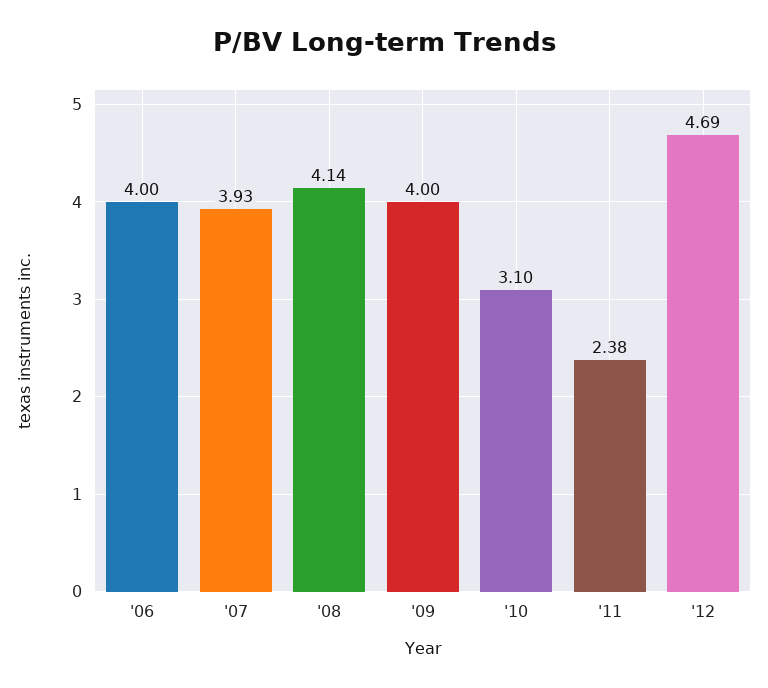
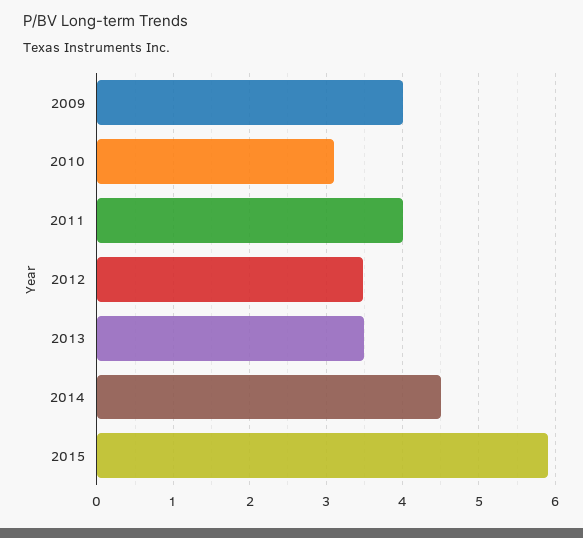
'06: 4 -> none
'07: 3.93 -> none
'08: 4.14 -> none
'11: 2.38 -> 4
'12: 4.69 -> 3.5
2013: none -> 3.5
2014: none -> 4.5
2015: none -> 5.9

